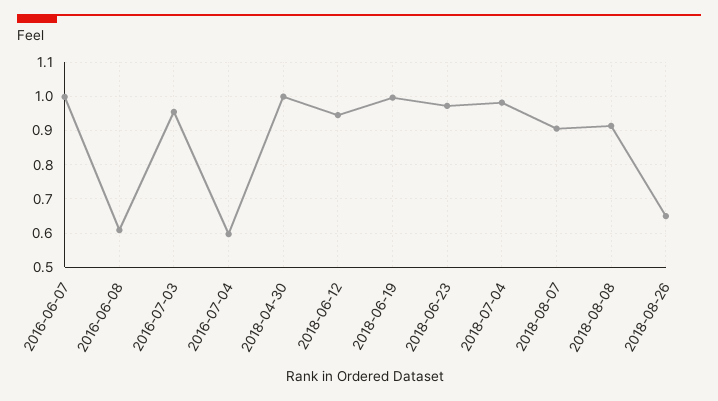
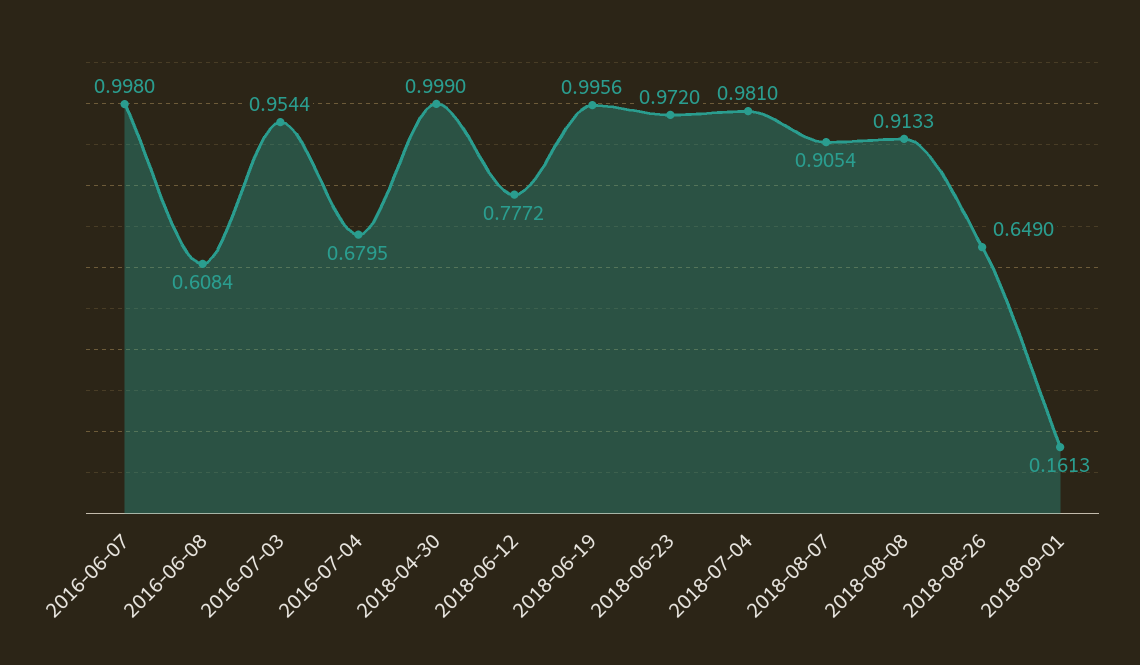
2016-07-04: 0.6 -> 0.6795
2018-06-12: 0.94 -> 0.7772
2018-09-01: none -> 0.1613

